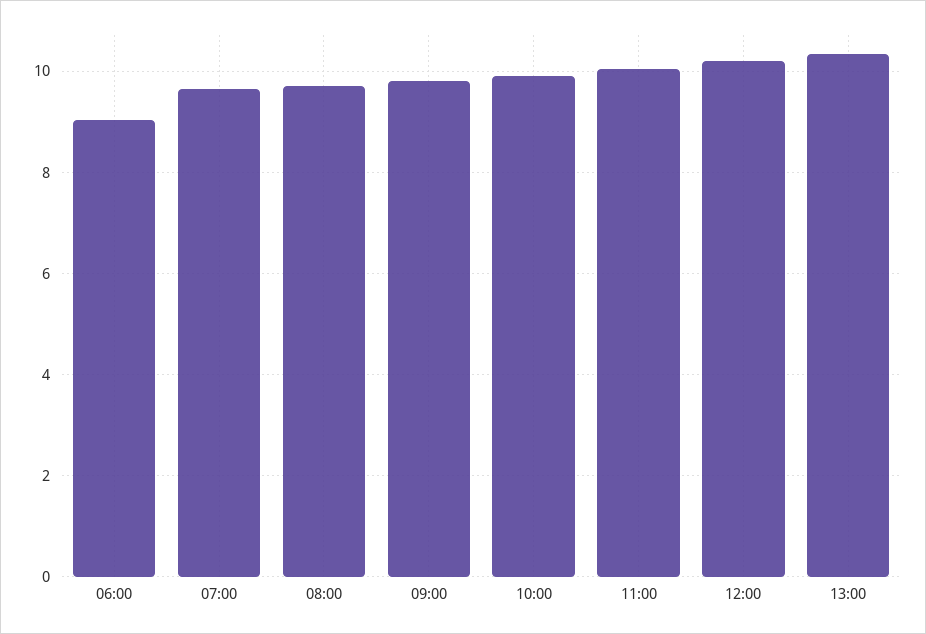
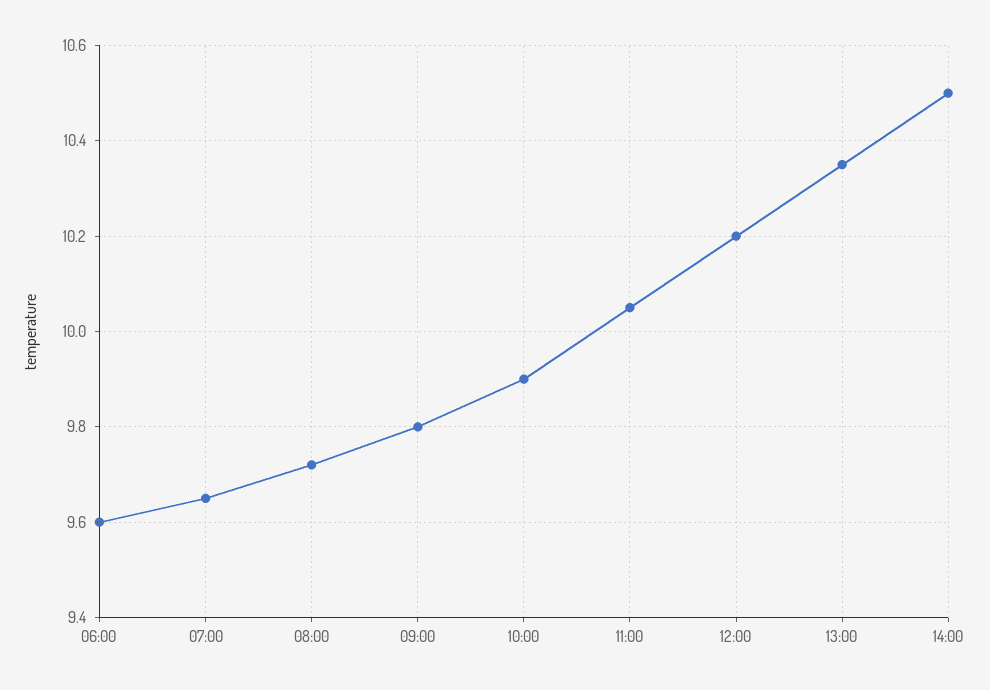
06:00: 9 -> 9.6
14:00: none -> 10.5

